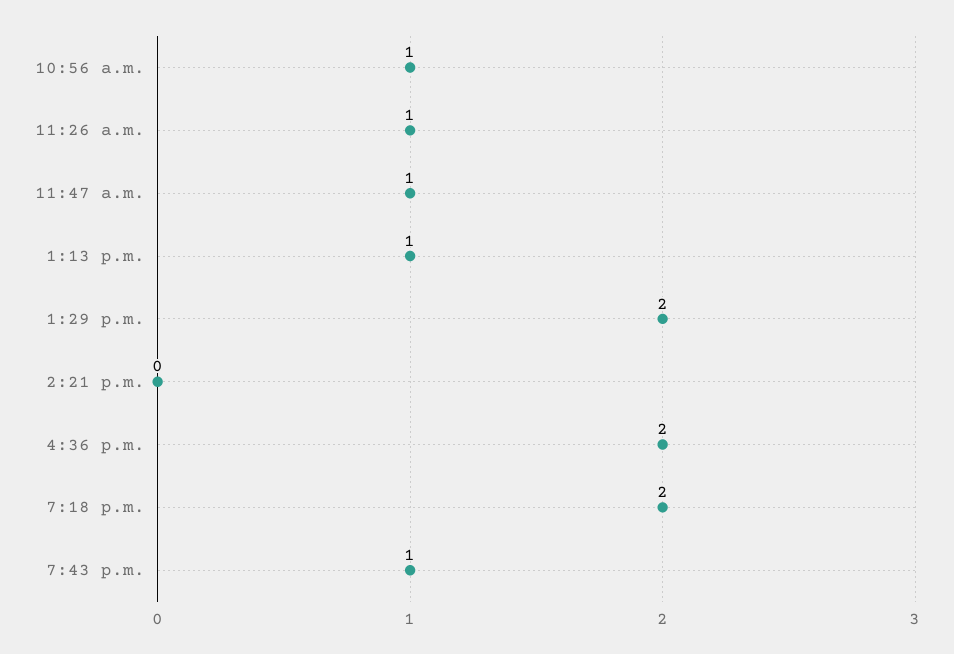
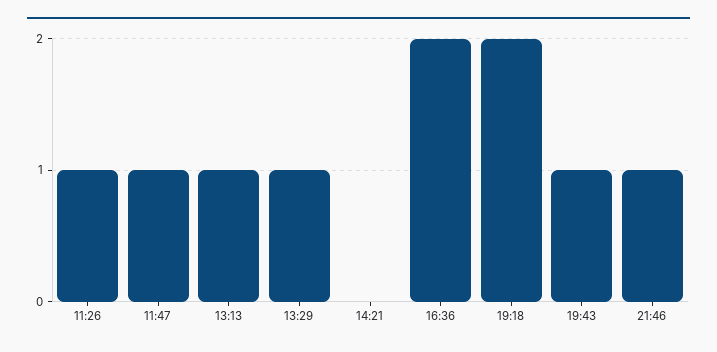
10:56 a.m.: 1 -> none
1:29 p.m.: 2 -> 1
21:46: none -> 1

